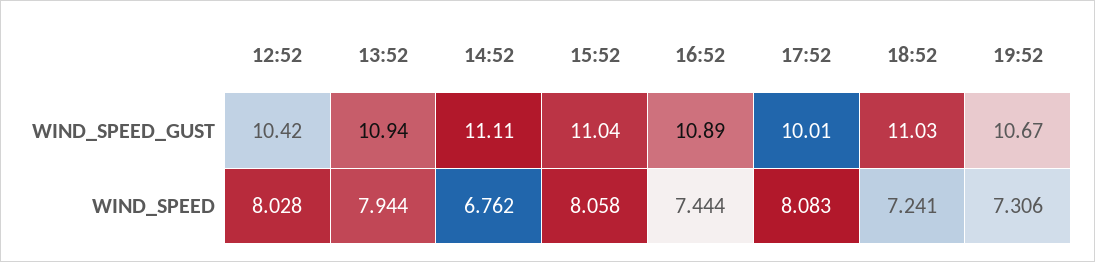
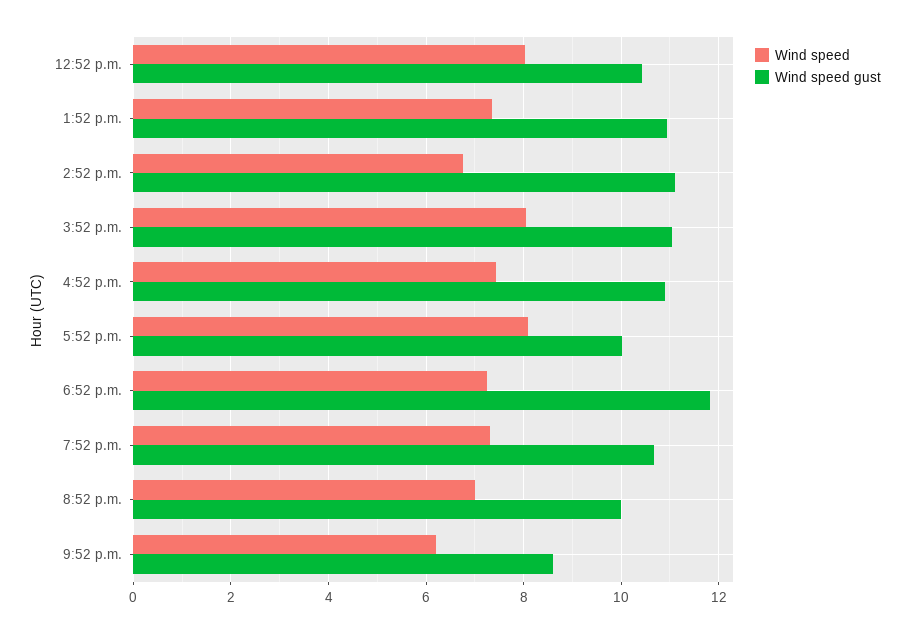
WIND_SPEED_GUST, 18:52: 11.03 -> 11.8
WIND_SPEED, 13:52: 7.944 -> 7.4
WIND_SPEED, 8:52 p.m.: none -> 7
WIND_SPEED_GUST, 8:52 p.m.: none -> 10
WIND_SPEED, 9:52 p.m.: none -> 6.2
WIND_SPEED_GUST, 9:52 p.m.: none -> 8.6

